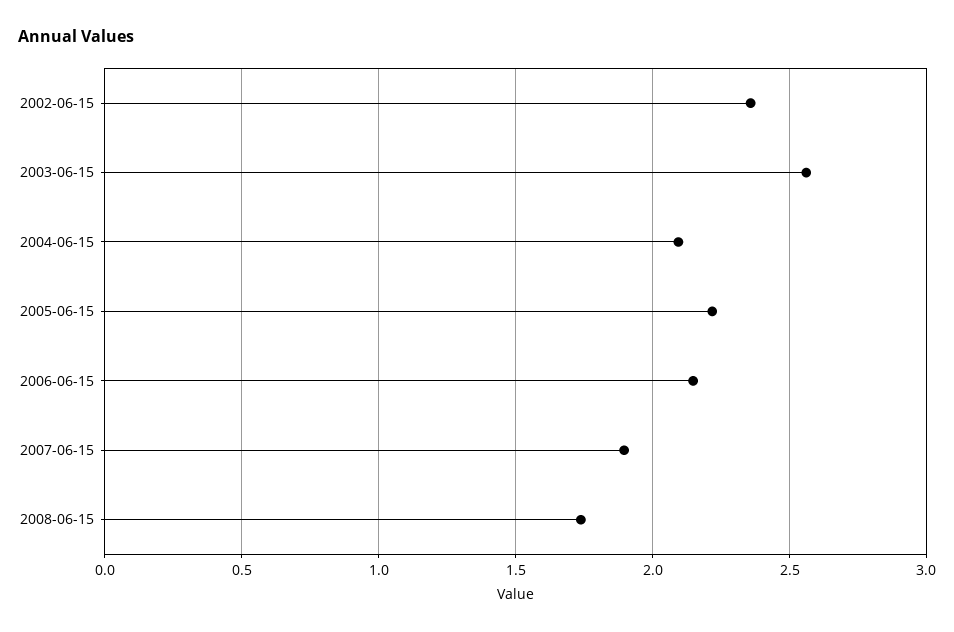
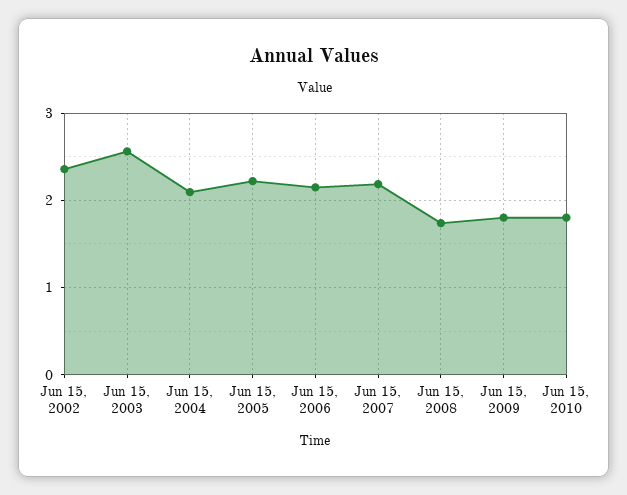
2007-06-15: 1.9 -> 2.2
Jun 15, 2009: none -> 1.8
Jun 15, 2010: none -> 1.8

